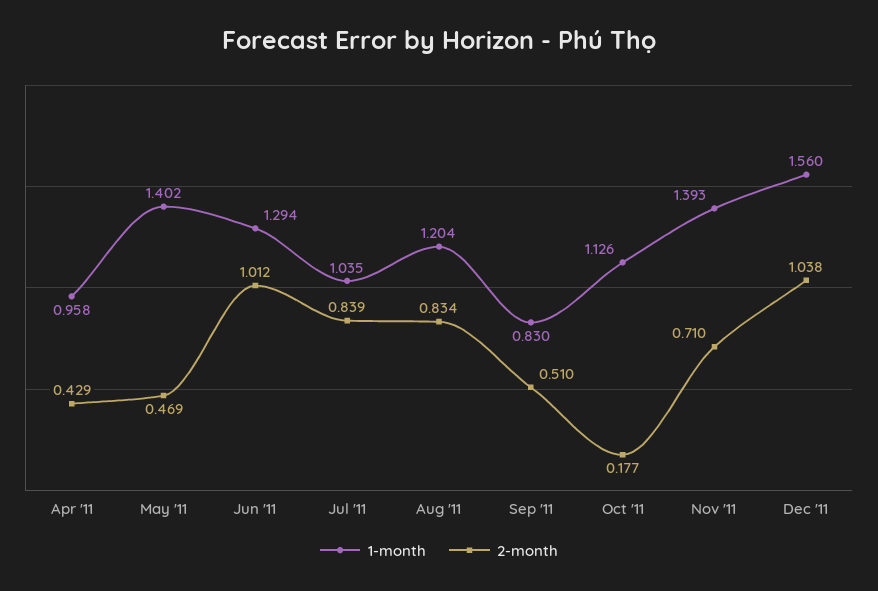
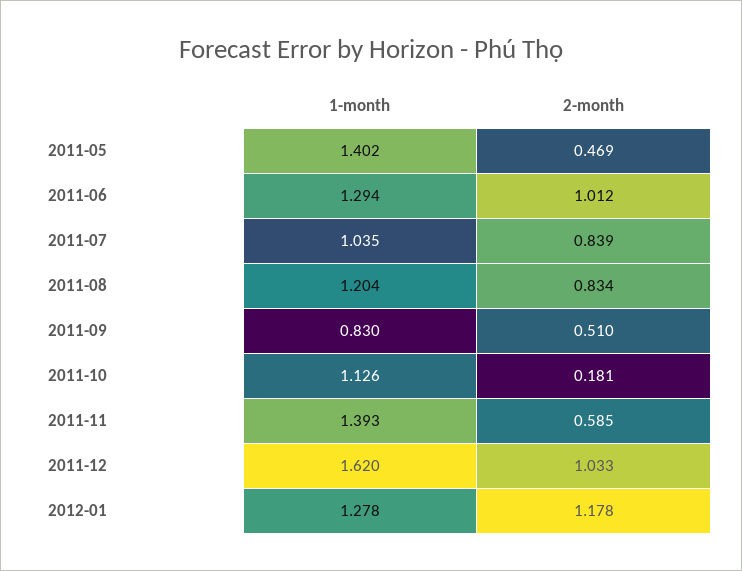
1-month, Apr '11: 0.958 -> none
2-month, Apr '11: 0.429 -> none
2-month, Oct '11: 0.177 -> 0.181
2-month, Nov '11: 0.71 -> 0.585
1-month, Dec '11: 1.56 -> 1.62
2-month, Dec '11: 1.038 -> 1.033
1-month, 2012-01: none -> 1.278
2-month, 2012-01: none -> 1.178

